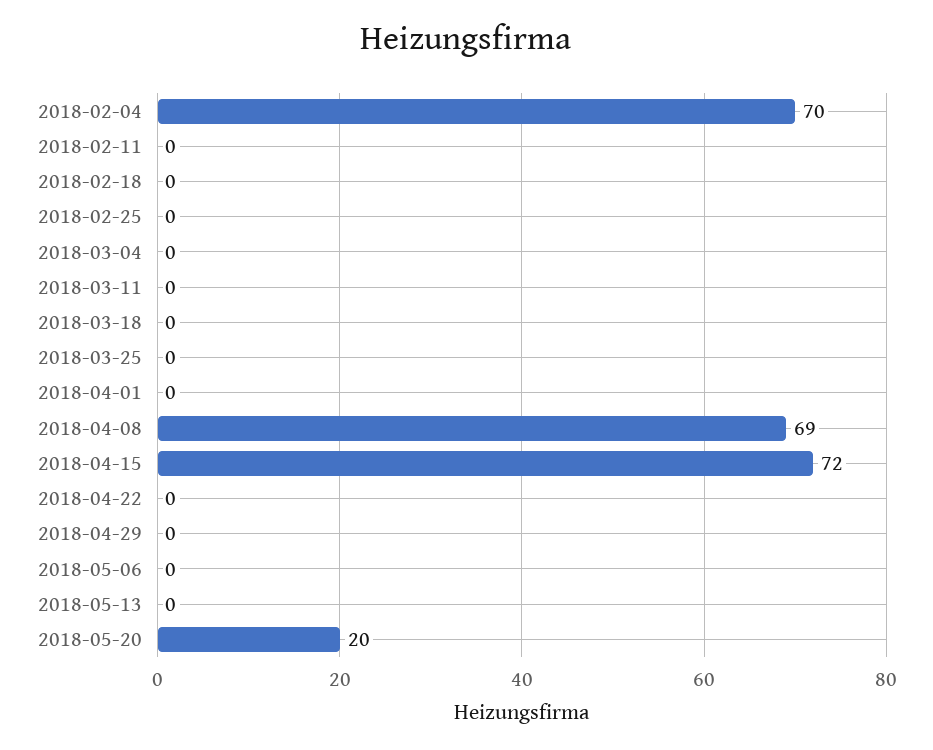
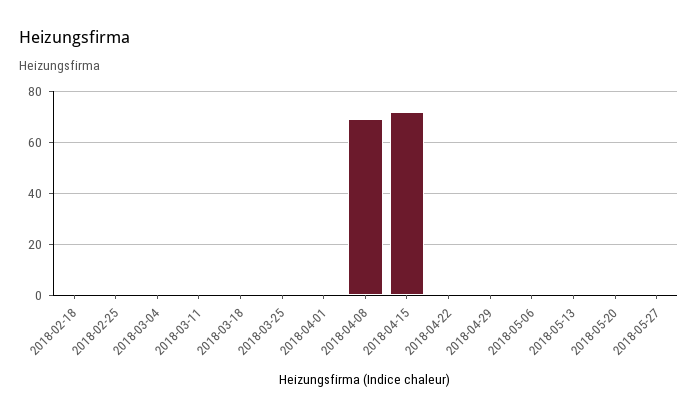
2018-02-04: 70 -> none
2018-02-11: 0 -> none
2018-05-20: 20 -> 0
2018-05-27: none -> 0

